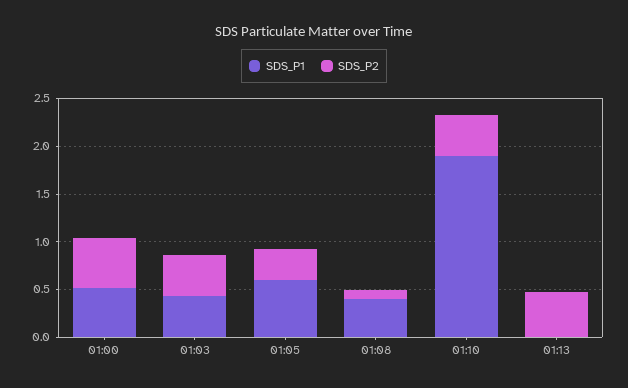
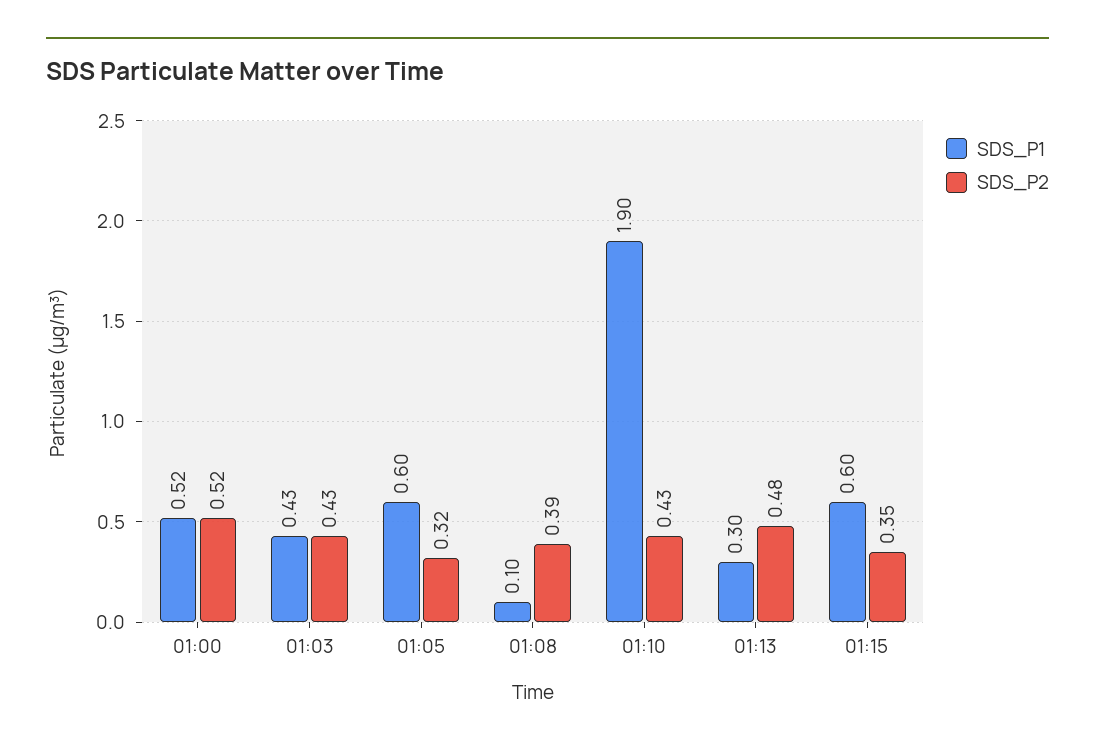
SDS_P1, 01:08: 0.4 -> 0.1
SDS_P2, 01:08: 0.1 -> 0.39
SDS_P1, 01:13: 0 -> 0.3
SDS_P1, 01:15: none -> 0.6
SDS_P2, 01:15: none -> 0.35

